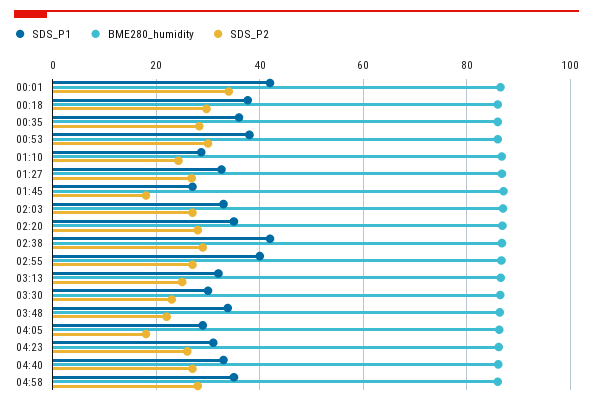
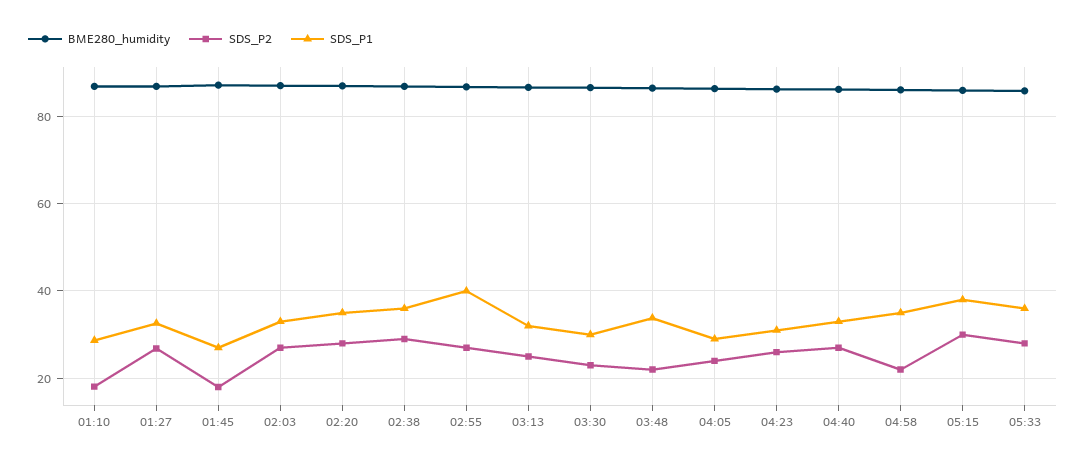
SDS_P1, 00:01: 42 -> none
BME280_humidity, 00:01: 86 -> none
SDS_P2, 00:01: 34 -> none
SDS_P1, 00:18: 38 -> none
BME280_humidity, 00:18: 86 -> none
SDS_P2, 00:18: 30 -> none
SDS_P1, 00:35: 36 -> none
BME280_humidity, 00:35: 86 -> none
SDS_P2, 00:35: 28 -> none
SDS_P1, 00:53: 38 -> none
BME280_humidity, 00:53: 86 -> none
SDS_P2, 00:53: 30 -> none
SDS_P2, 01:10: 24 -> 18
SDS_P1, 02:38: 42 -> 36
SDS_P2, 04:05: 18 -> 24
SDS_P2, 04:58: 28 -> 22
BME280_humidity, 05:15: none -> 86
SDS_P2, 05:15: none -> 30
SDS_P1, 05:15: none -> 38
BME280_humidity, 05:33: none -> 86
SDS_P2, 05:33: none -> 28
SDS_P1, 05:33: none -> 36

